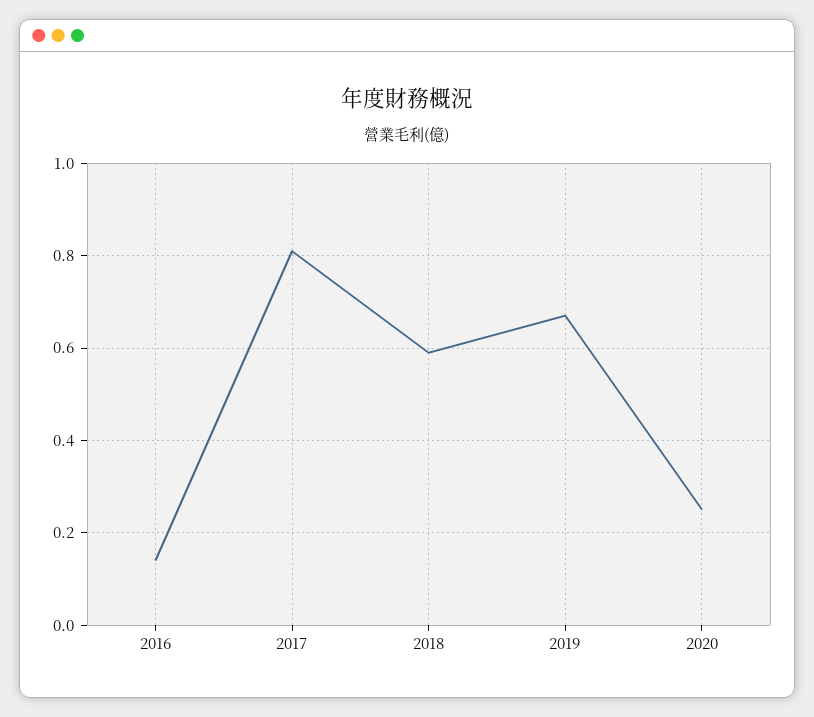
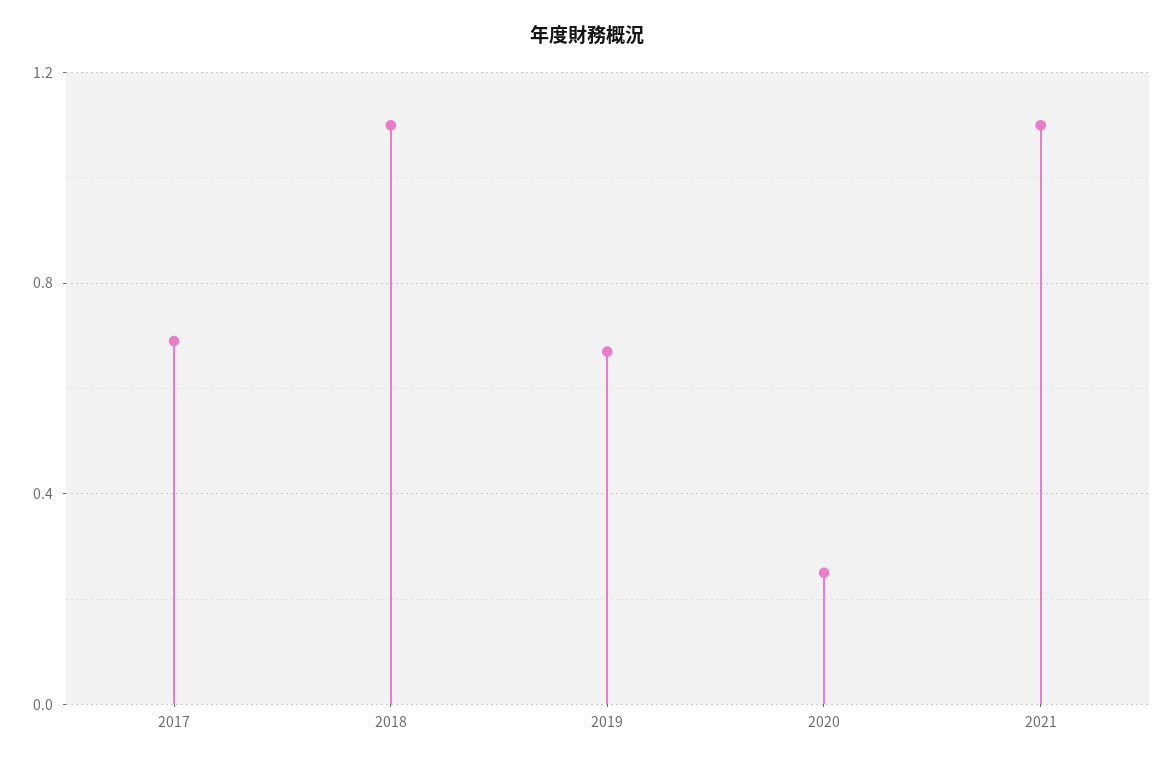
2016: 0.15 -> none
2017: 0.8 -> 0.7
2018: 0.6 -> 1.1
2021: none -> 1.1

